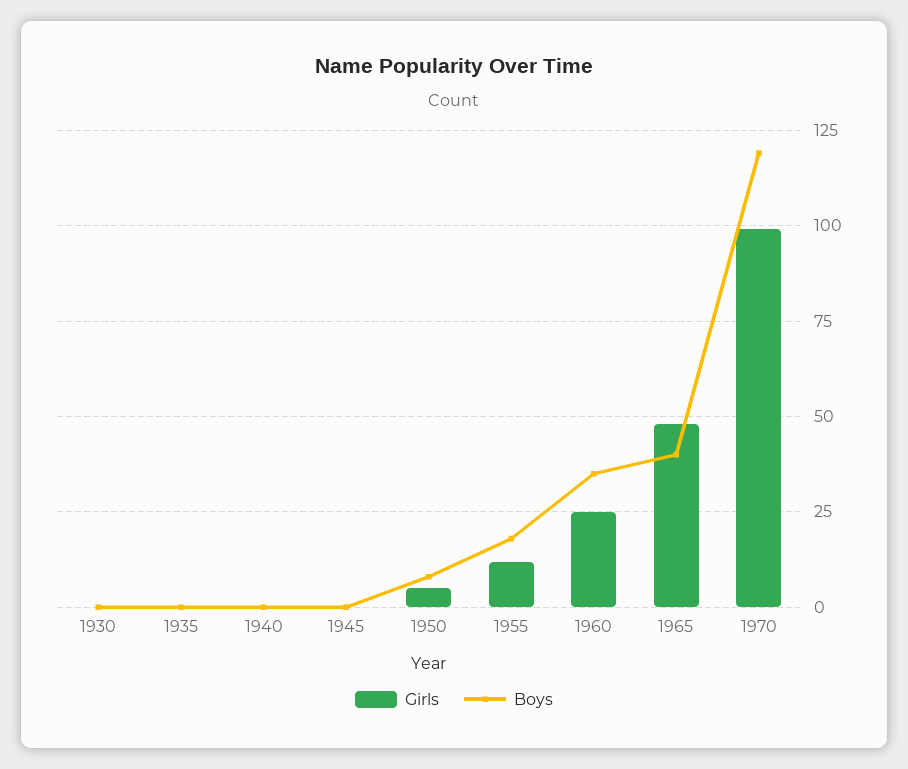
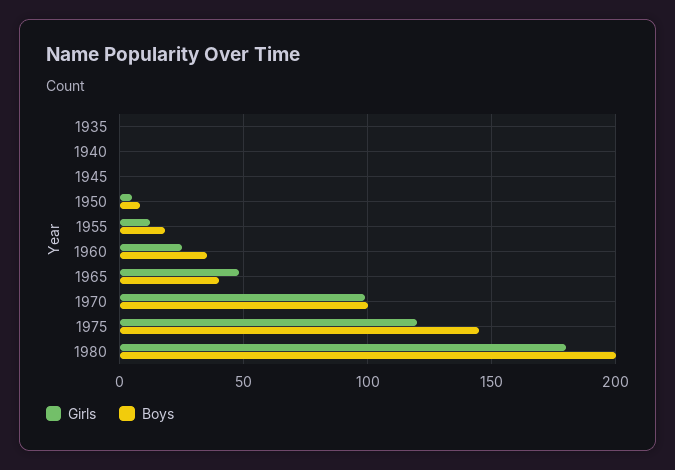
Girls, 1930: 0 -> none
Boys, 1930: 0 -> none
Boys, 1970: 120 -> 100
Girls, 1975: none -> 120
Boys, 1975: none -> 145
Girls, 1980: none -> 180
Boys, 1980: none -> 200

